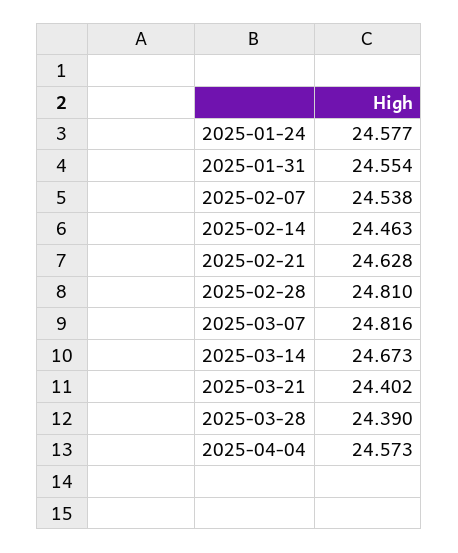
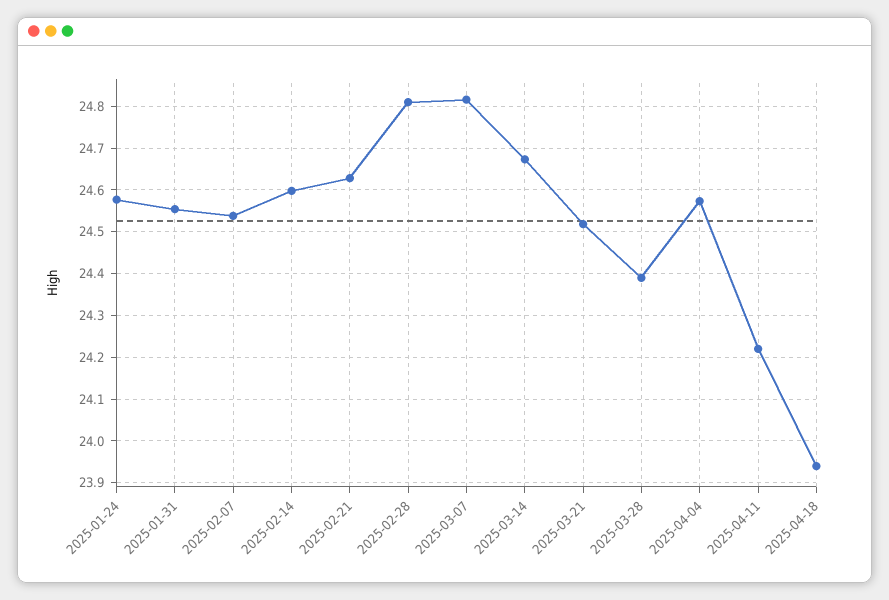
2025-02-14: 24.463 -> 24.6
2025-03-21: 24.402 -> 24.52
2025-04-11: none -> 24.22
2025-04-18: none -> 23.94

